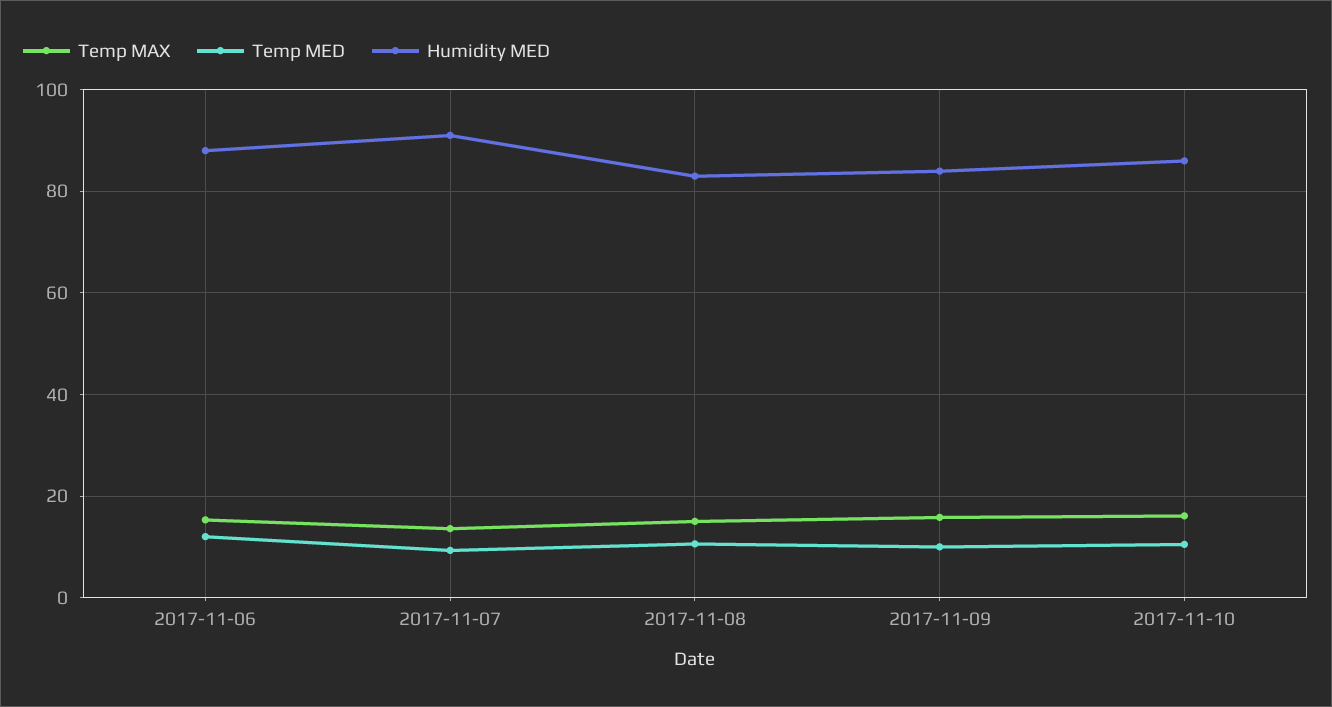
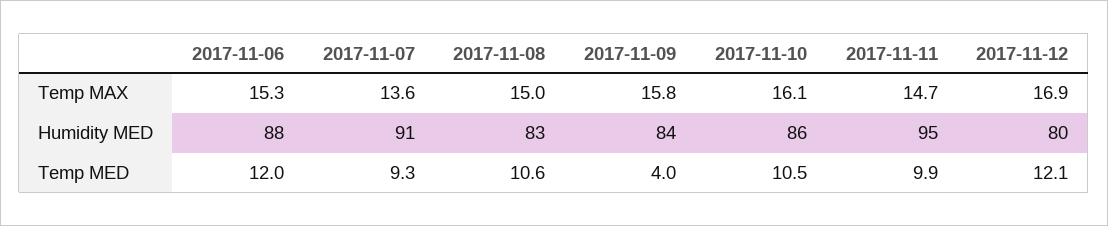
Temp MED, 2017-11-09: 10 -> 4
Temp MAX, 2017-11-11: none -> 14.7
Temp MAX, 2017-11-12: none -> 16.9
Humidity MED, 2017-11-11: none -> 95
Humidity MED, 2017-11-12: none -> 80
Temp MED, 2017-11-11: none -> 9.9
Temp MED, 2017-11-12: none -> 12.1

